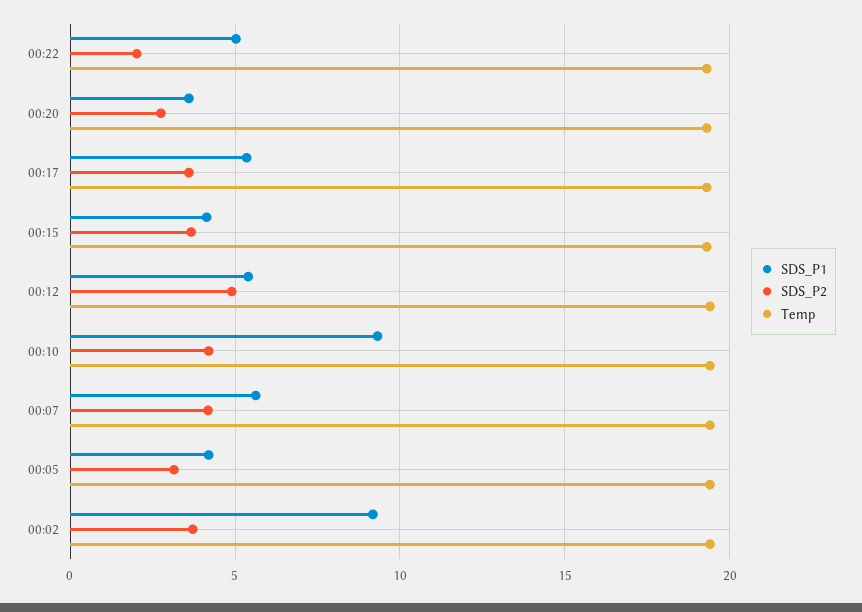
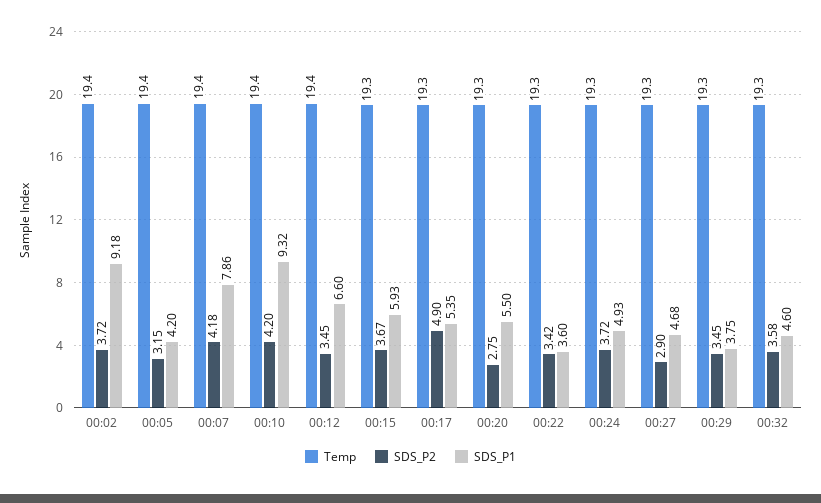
SDS_P1, 00:22: 5 -> 3.6
SDS_P2, 00:22: 2 -> 3.42
SDS_P1, 00:20: 3.5 -> 5.5
SDS_P2, 00:17: 3.5 -> 4.9
SDS_P1, 00:15: 4 -> 5.93
SDS_P1, 00:12: 5.5 -> 6.6
SDS_P2, 00:12: 5 -> 3.45
SDS_P1, 00:07: 5.5 -> 7.86
Temp, 00:24: none -> 19.3
SDS_P2, 00:24: none -> 3.72
SDS_P1, 00:24: none -> 4.93
Temp, 00:27: none -> 19.3
SDS_P2, 00:27: none -> 2.9
SDS_P1, 00:27: none -> 4.68
Temp, 00:29: none -> 19.3
SDS_P2, 00:29: none -> 3.45
SDS_P1, 00:29: none -> 3.75
Temp, 00:32: none -> 19.3
SDS_P2, 00:32: none -> 3.58
SDS_P1, 00:32: none -> 4.6

